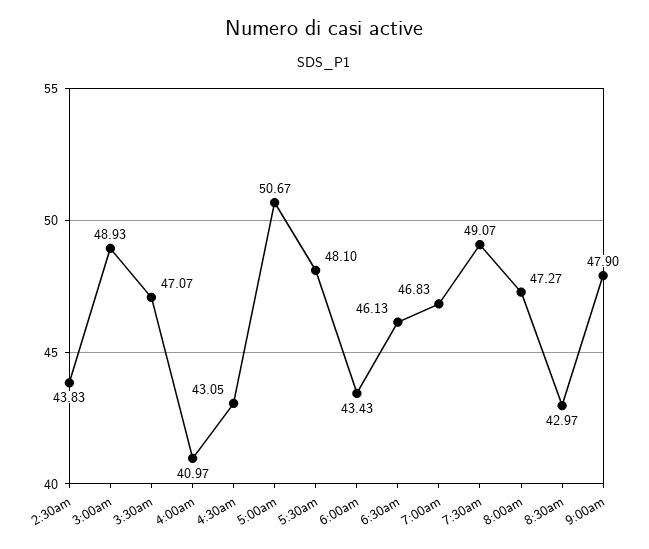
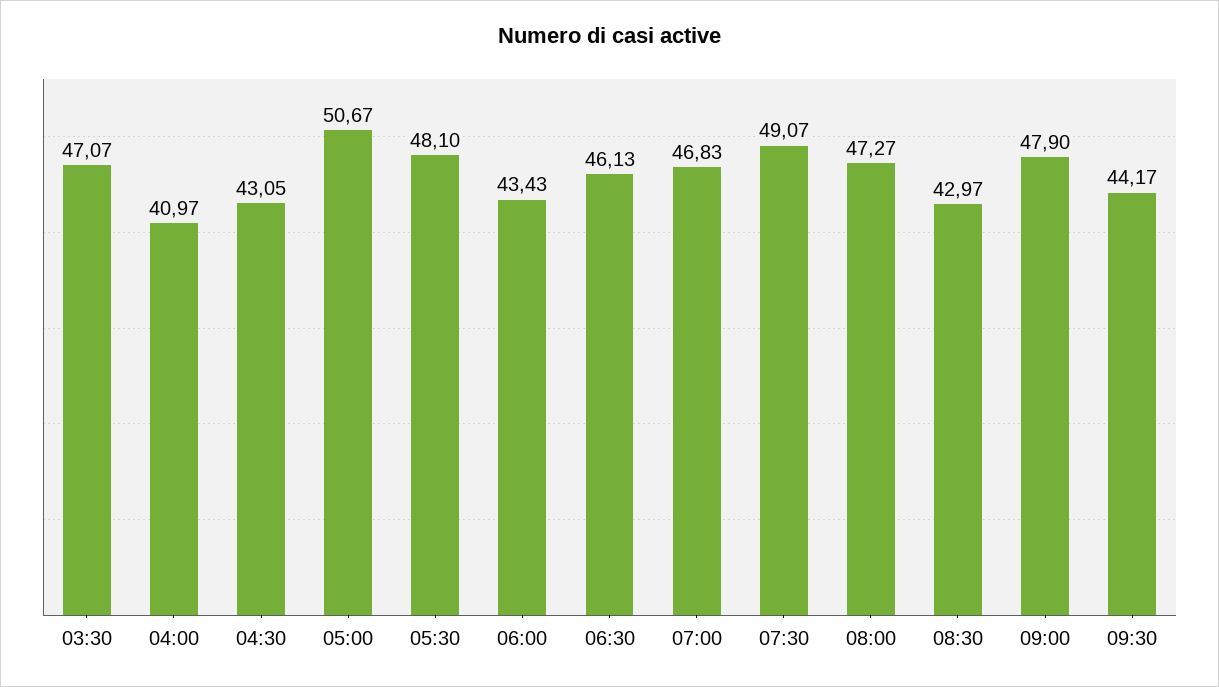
2:30am: 43.83 -> none
3:00am: 48.93 -> none
09:30: none -> 44.17

